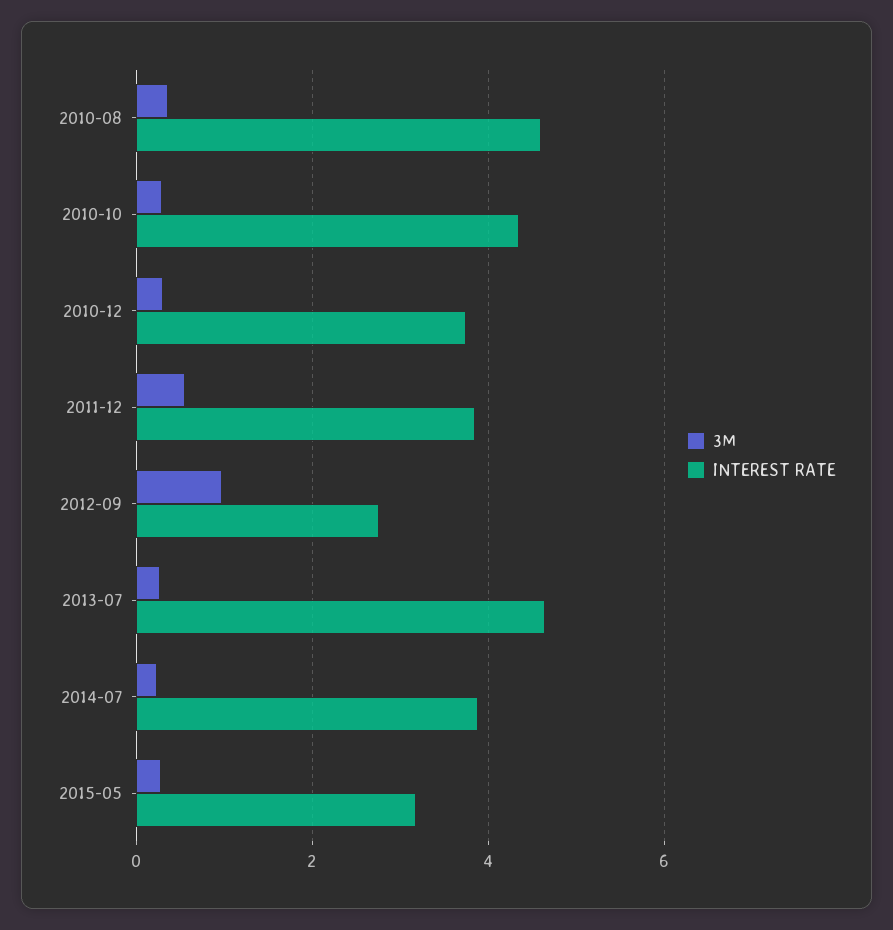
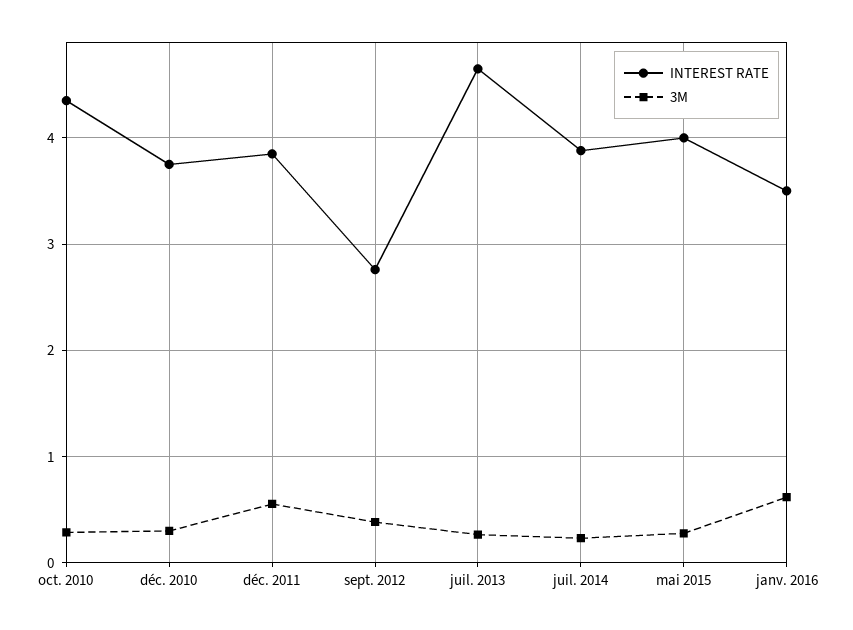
3M, 2010-08: 0.4 -> none
INTEREST RATE, 2010-08: 4.6 -> none
3M, 2012-09: 1 -> 0.4
INTEREST RATE, 2015-05: 3.2 -> 4
INTEREST RATE, janv. 2016: none -> 3.5
3M, janv. 2016: none -> 0.6

